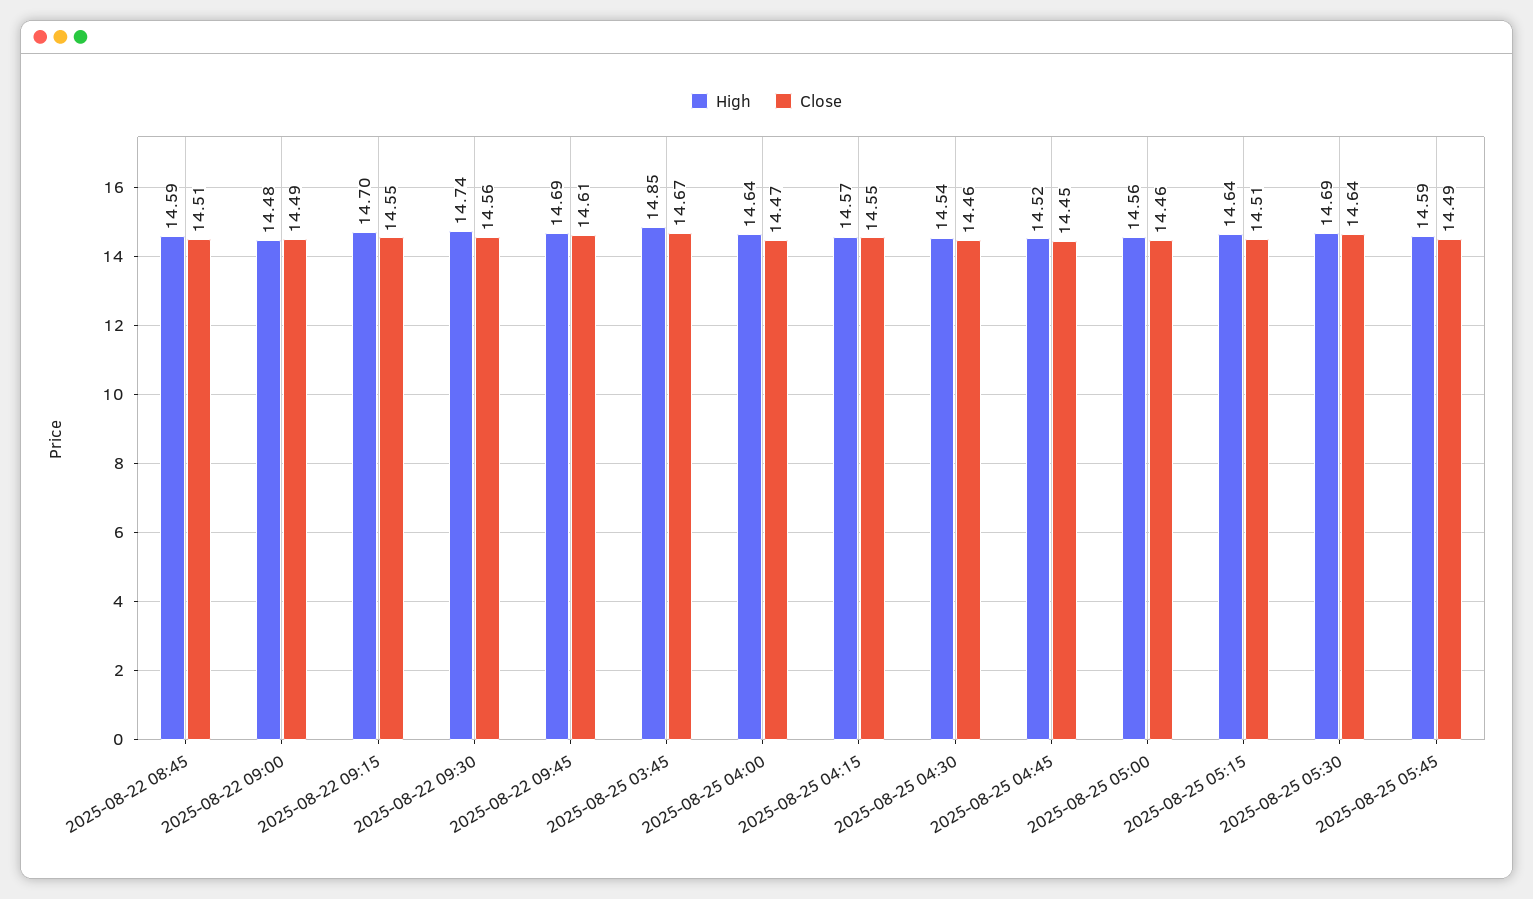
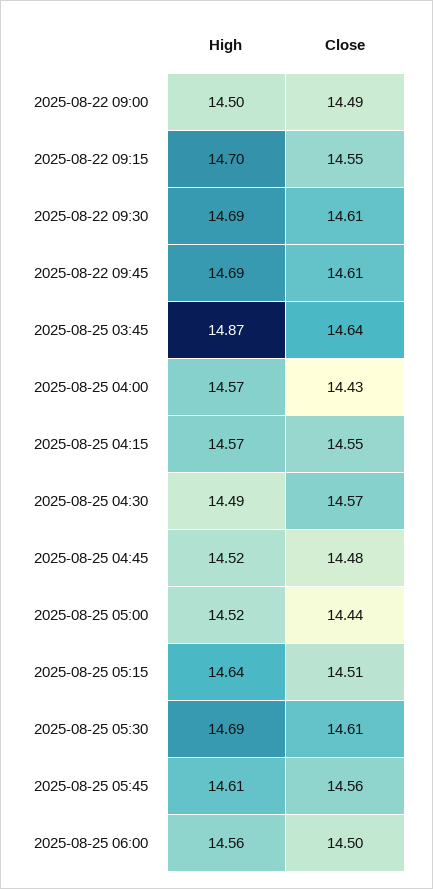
High, 2025-08-22 08:45: 14.59 -> none
Close, 2025-08-22 08:45: 14.51 -> none
High, 2025-08-22 09:00: 14.48 -> 14.5
High, 2025-08-22 09:30: 14.74 -> 14.69
Close, 2025-08-22 09:30: 14.56 -> 14.61
High, 2025-08-25 03:45: 14.85 -> 14.87
Close, 2025-08-25 03:45: 14.67 -> 14.64
High, 2025-08-25 04:00: 14.64 -> 14.57
Close, 2025-08-25 04:00: 14.47 -> 14.43
High, 2025-08-25 04:30: 14.54 -> 14.49
Close, 2025-08-25 04:30: 14.46 -> 14.57
Close, 2025-08-25 04:45: 14.45 -> 14.48
High, 2025-08-25 05:00: 14.56 -> 14.52
Close, 2025-08-25 05:00: 14.46 -> 14.44
Close, 2025-08-25 05:30: 14.64 -> 14.61
High, 2025-08-25 05:45: 14.59 -> 14.61
Close, 2025-08-25 05:45: 14.49 -> 14.56
High, 2025-08-25 06:00: none -> 14.56
Close, 2025-08-25 06:00: none -> 14.5

